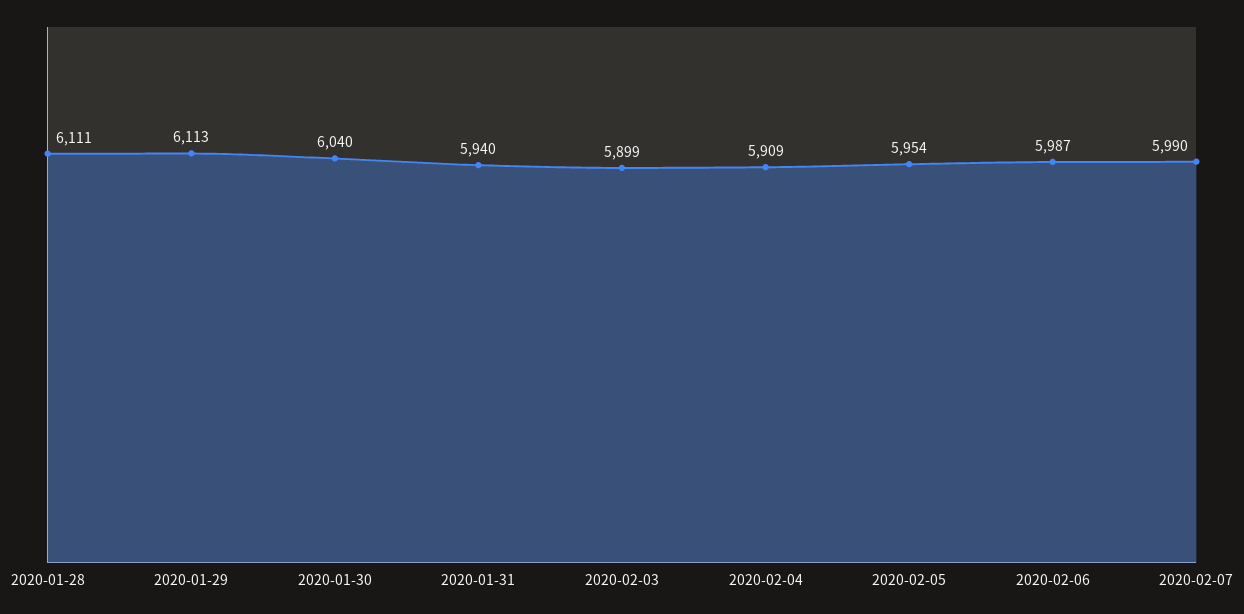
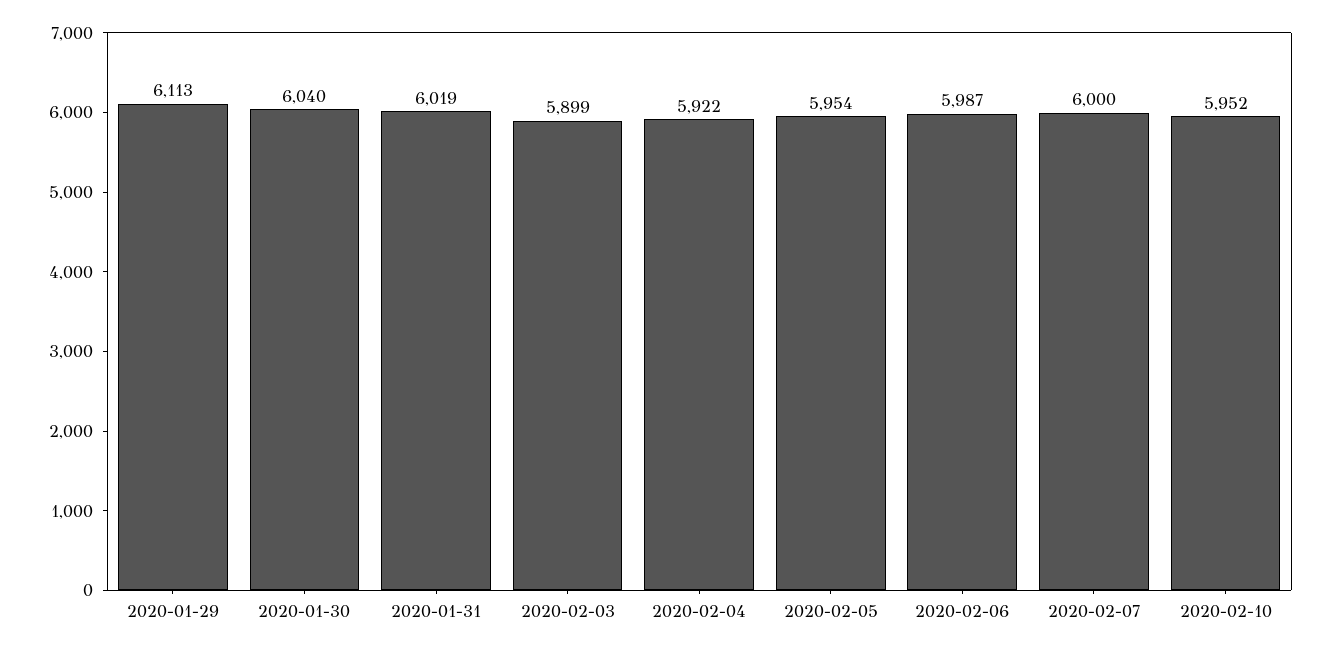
2020-01-28: 6111 -> none
2020-01-31: 5940 -> 6019
2020-02-04: 5909 -> 5922
2020-02-07: 5990 -> 6000
2020-02-10: none -> 5952

